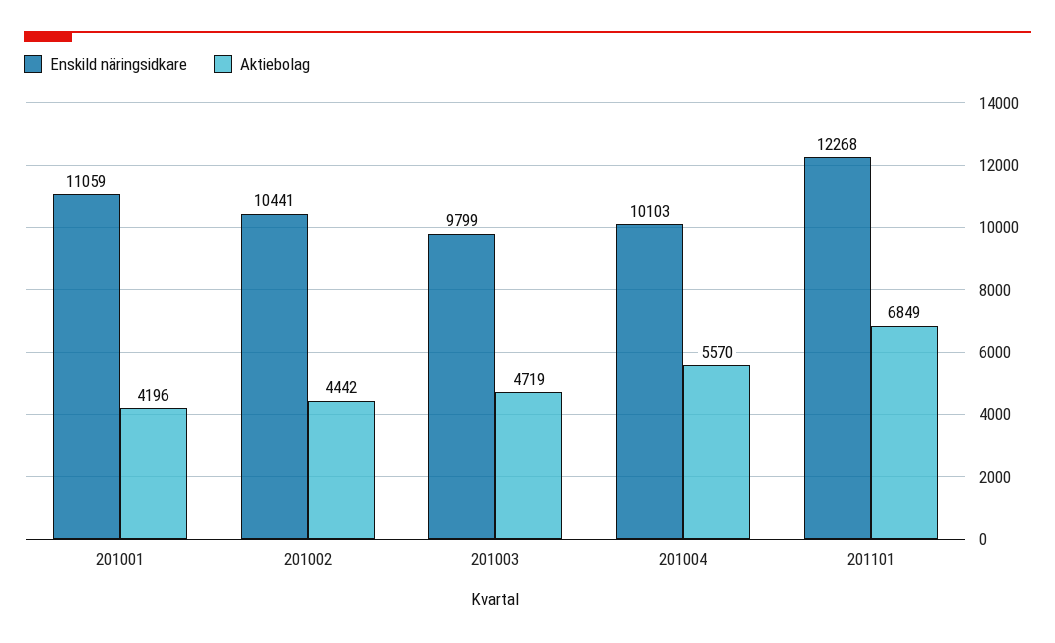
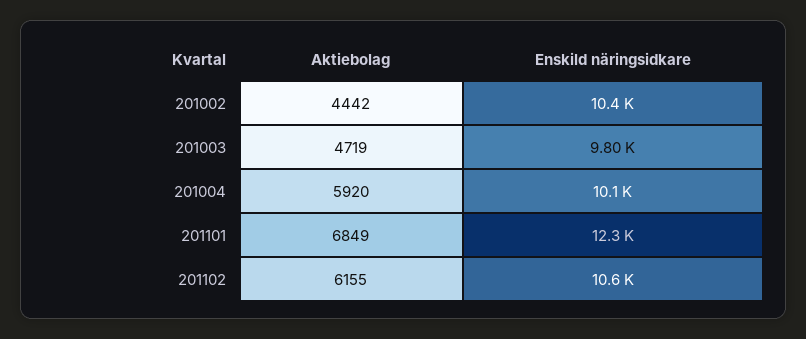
Enskild näringsidkare, 201001: 11059 -> none
Aktiebolag, 201001: 4196 -> none
Aktiebolag, 201004: 5570 -> 5920
Aktiebolag, 201102: none -> 6155
Enskild näringsidkare, 201102: none -> 10600

